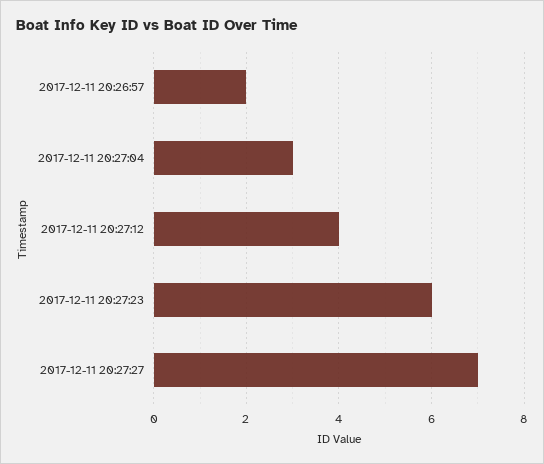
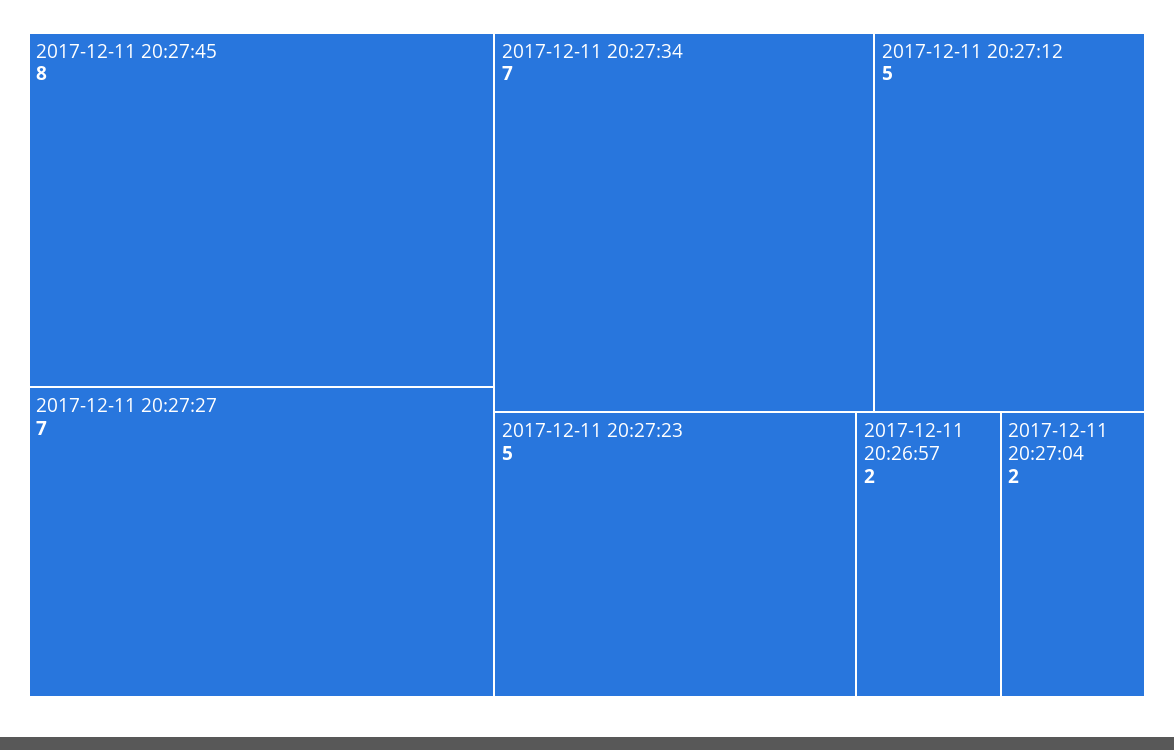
2017-12-11 20:27:04: 3 -> 2
2017-12-11 20:27:12: 4 -> 5
2017-12-11 20:27:23: 6 -> 5
2017-12-11 20:27:45: none -> 8
2017-12-11 20:27:34: none -> 7

